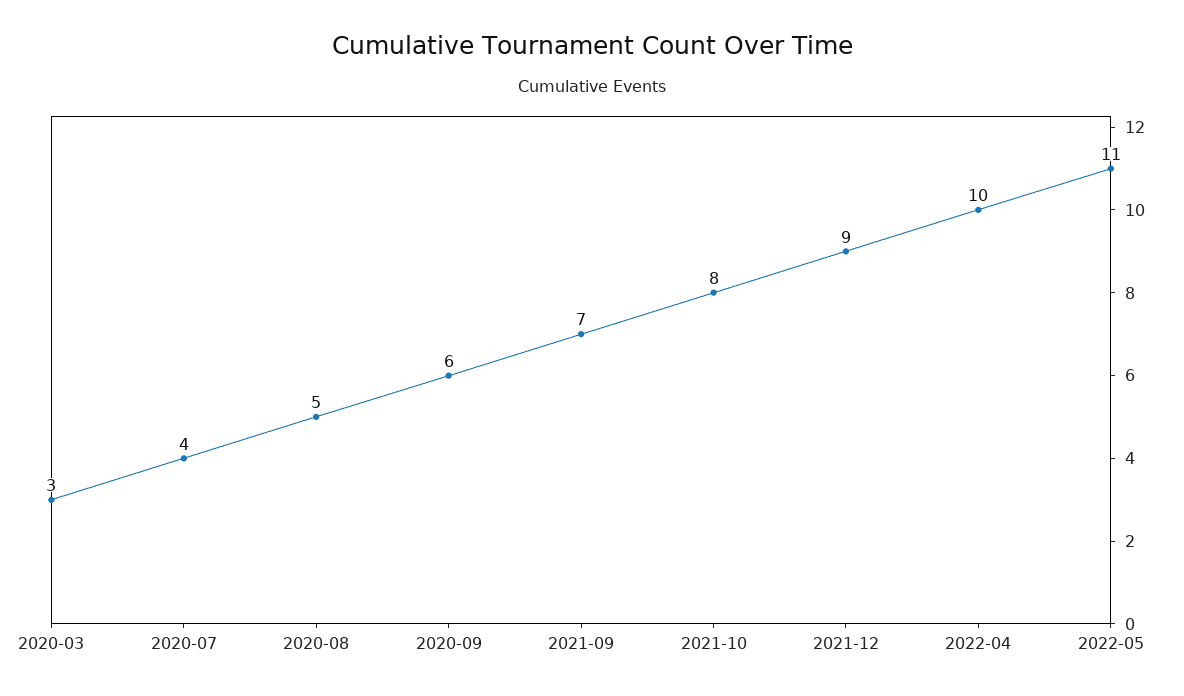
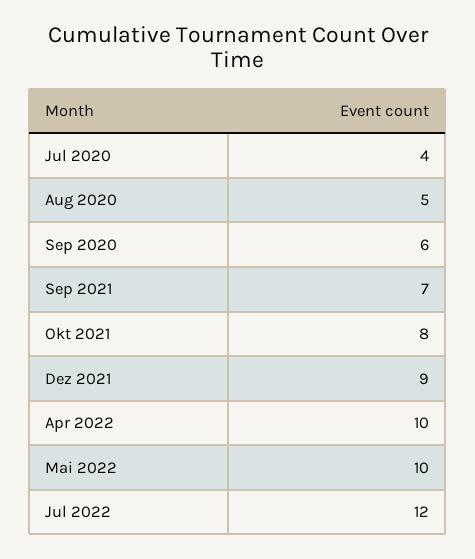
2020-03: 3 -> none
2022-05: 11 -> 10
Jul 2022: none -> 12

